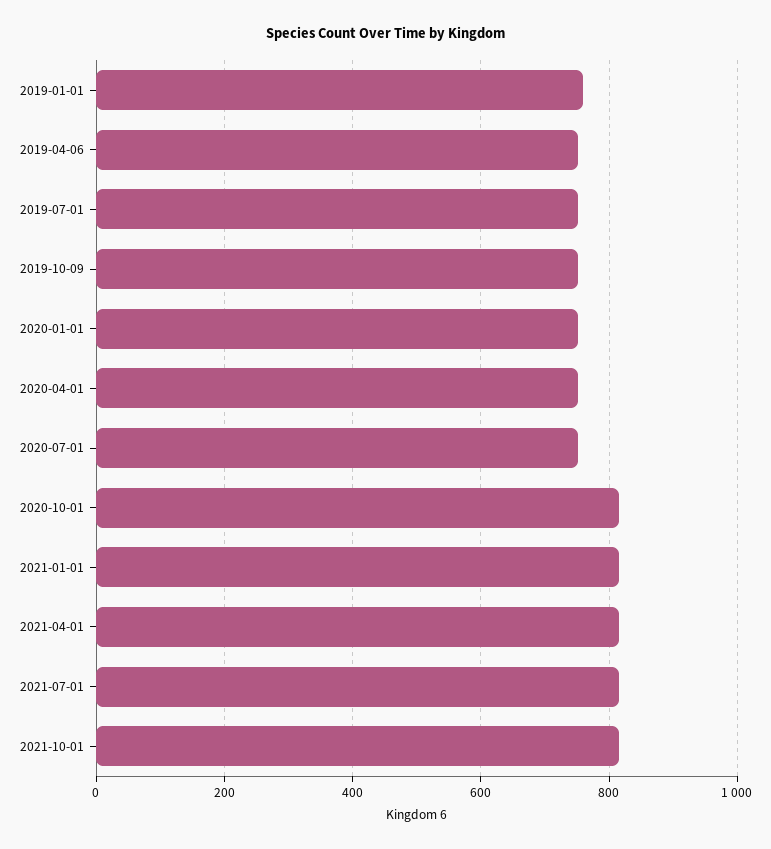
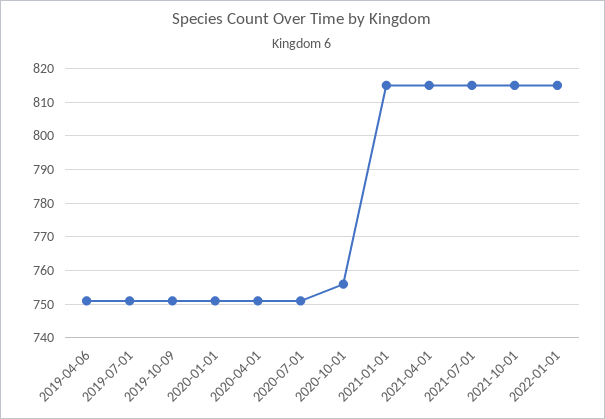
2019-01-01: 760 -> none
2020-10-01: 820 -> 755
2022-01-01: none -> 815

